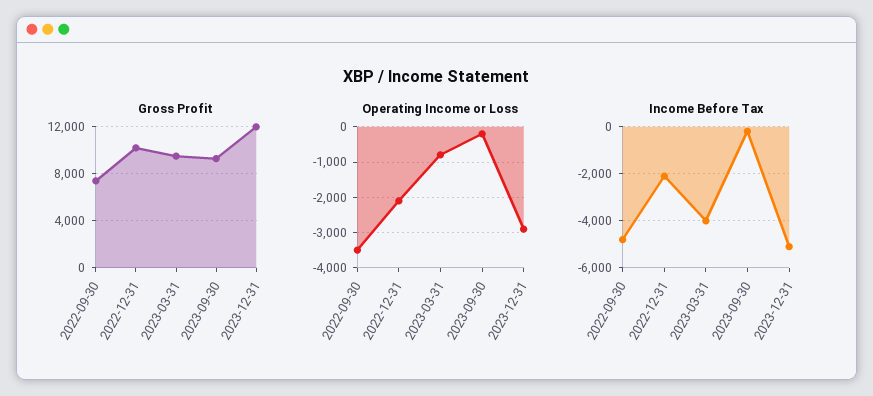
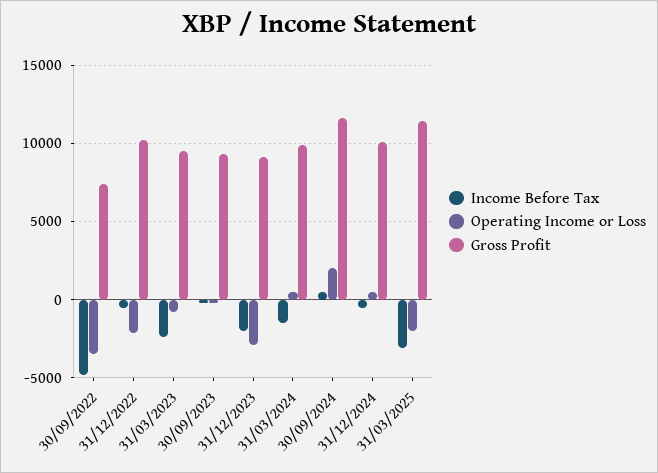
Gross Profit, 2023-12-31: 12000 -> 9000
Income Before Tax, 2022-12-31: -2000 -> -500
Income Before Tax, 2023-03-31: -4000 -> -2500
Income Before Tax, 2023-12-31: -5000 -> -2000
Income Before Tax, 31/03/2024: none -> -1500
Operating Income or Loss, 31/03/2024: none -> 500
Gross Profit, 31/03/2024: none -> 10000
Income Before Tax, 30/09/2024: none -> 500
Operating Income or Loss, 30/09/2024: none -> 2000
Gross Profit, 30/09/2024: none -> 11500
Income Before Tax, 31/12/2024: none -> -500
Operating Income or Loss, 31/12/2024: none -> 500
Gross Profit, 31/12/2024: none -> 10000
Income Before Tax, 31/03/2025: none -> -3000
Operating Income or Loss, 31/03/2025: none -> -2000
Gross Profit, 31/03/2025: none -> 11500

